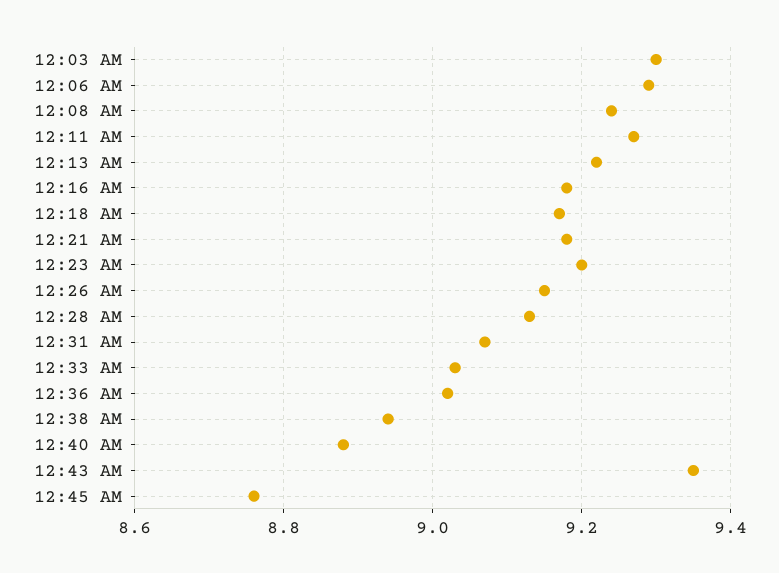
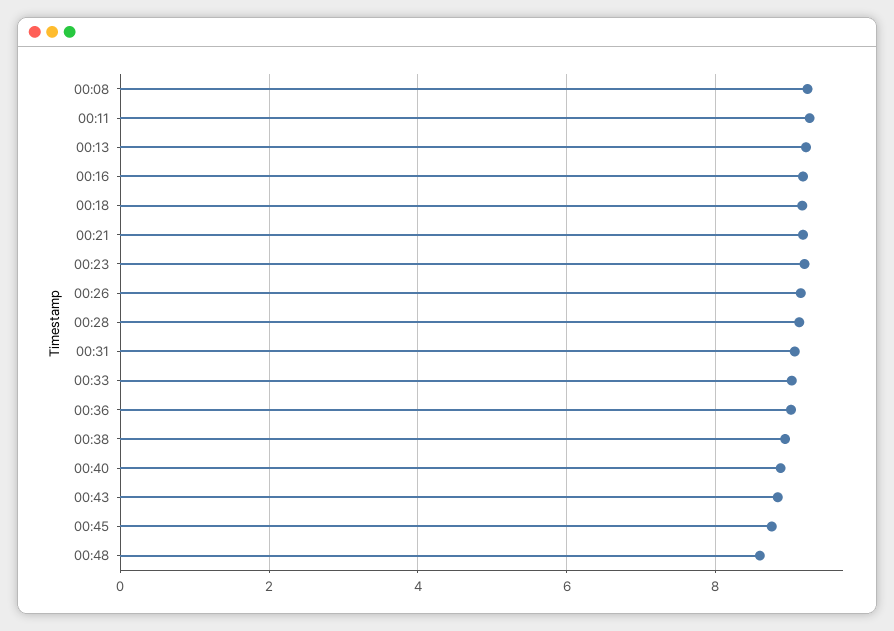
12:03 AM: 9.3 -> none
12:06 AM: 9.3 -> none
12:43 AM: 9.35 -> 8.8
00:48: none -> 8.6

